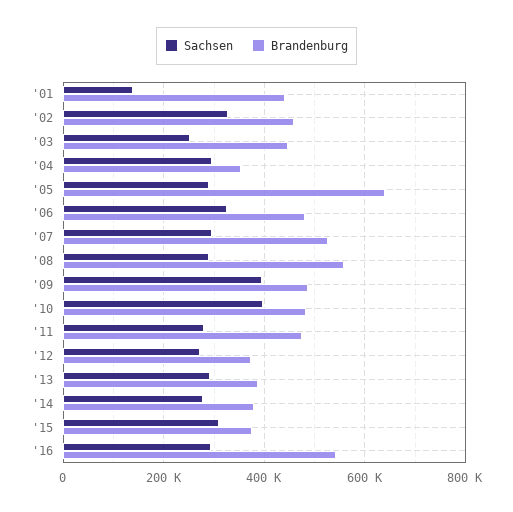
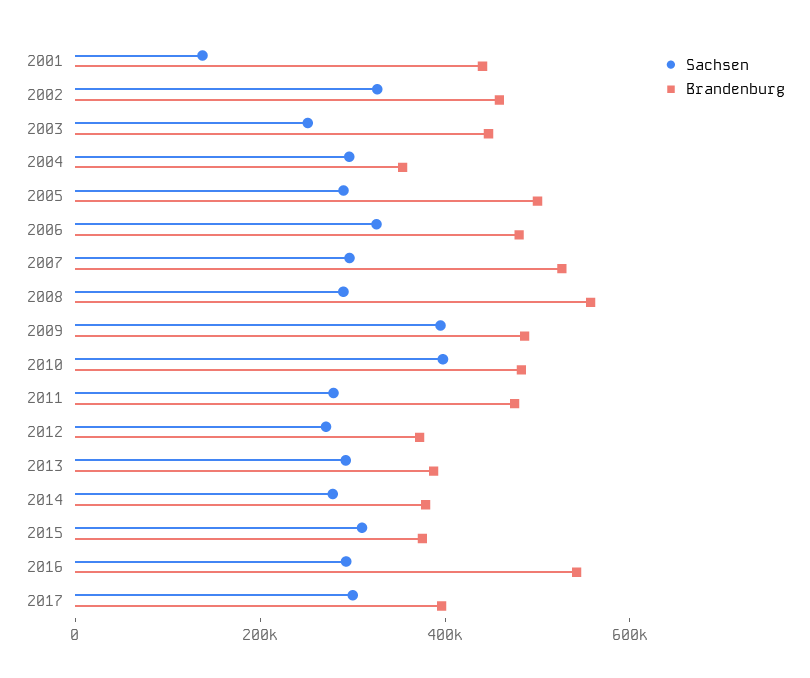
Brandenburg, '05: 640000 -> 500000
Sachsen, 2017: none -> 300000
Brandenburg, 2017: none -> 400000

